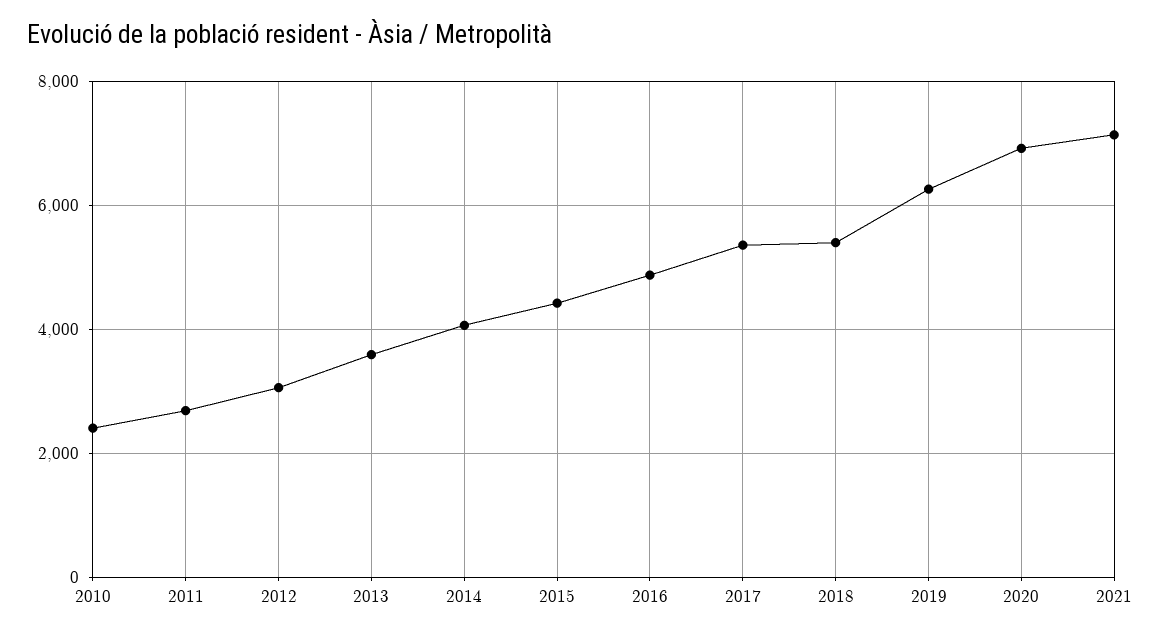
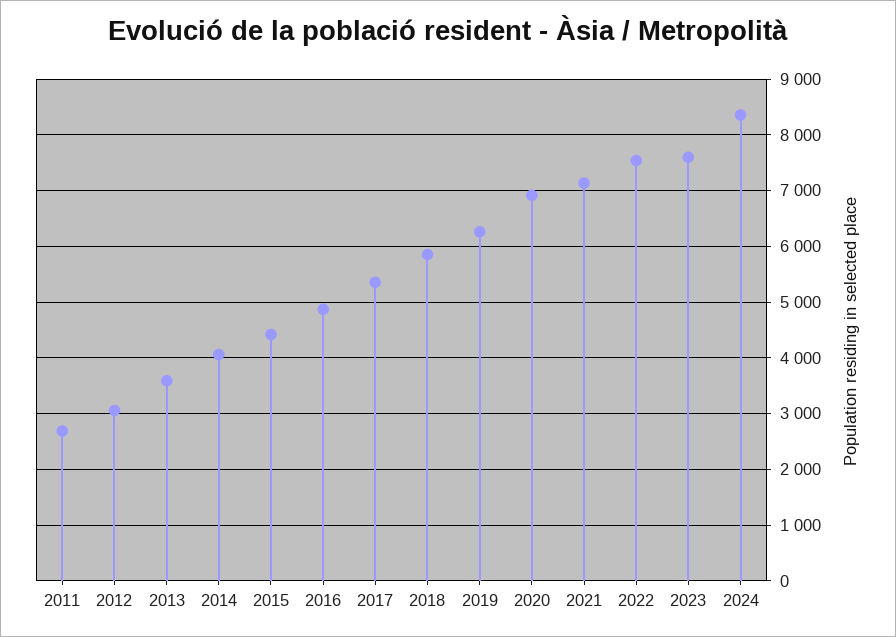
2010: 2400 -> none
2018: 5400 -> 5800
2022: none -> 7600
2023: none -> 7600
2024: none -> 8400

